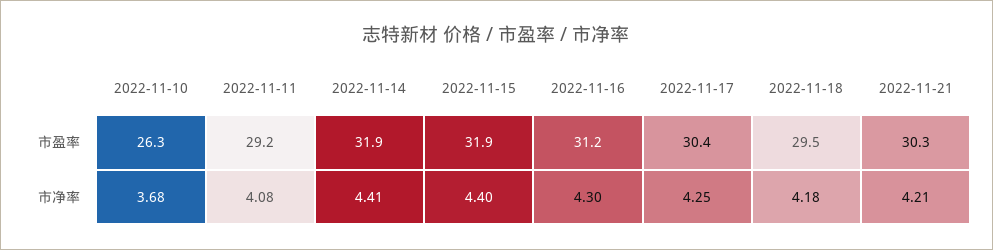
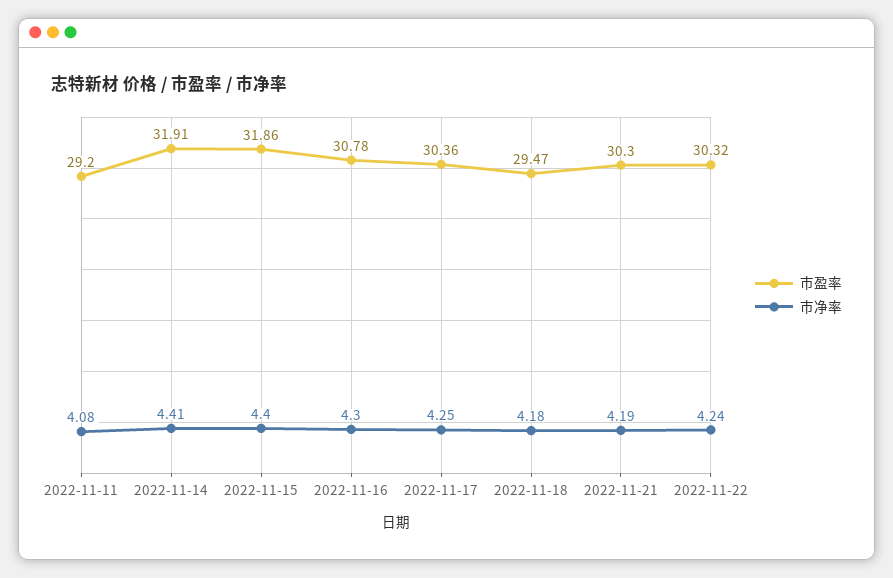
市盈率, 2022-11-10: 26.3 -> none
市盈率, 2022-11-16: 31.2 -> 30.78
市净率, 2022-11-10: 3.68 -> none
市净率, 2022-11-21: 4.21 -> 4.19
市盈率, 2022-11-22: none -> 30.32
市净率, 2022-11-22: none -> 4.24

